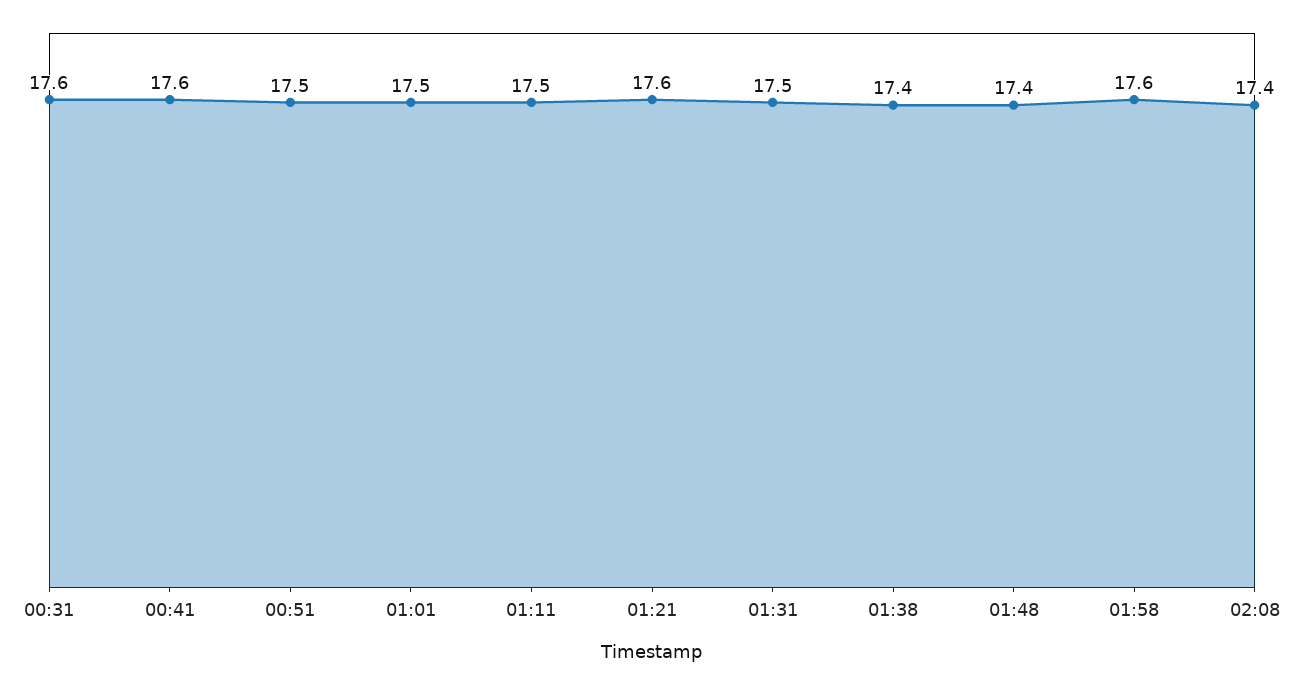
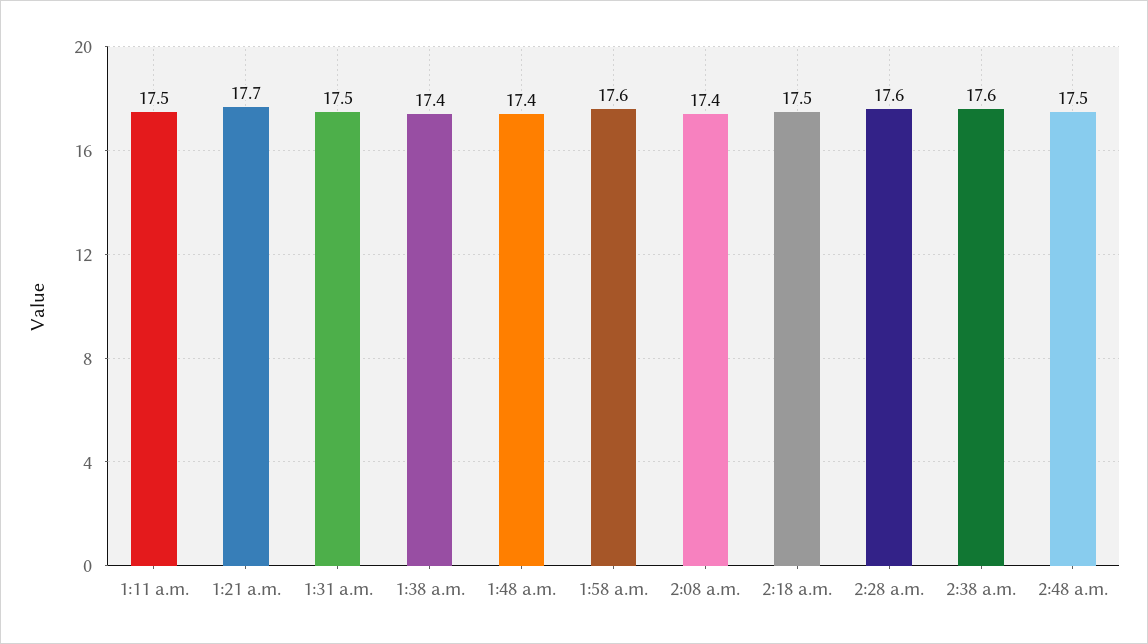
00:31: 17.6 -> none
00:41: 17.6 -> none
00:51: 17.5 -> none
01:01: 17.5 -> none
01:21: 17.6 -> 17.7
2:18 a.m.: none -> 17.5
2:28 a.m.: none -> 17.6
2:38 a.m.: none -> 17.6
2:48 a.m.: none -> 17.5

